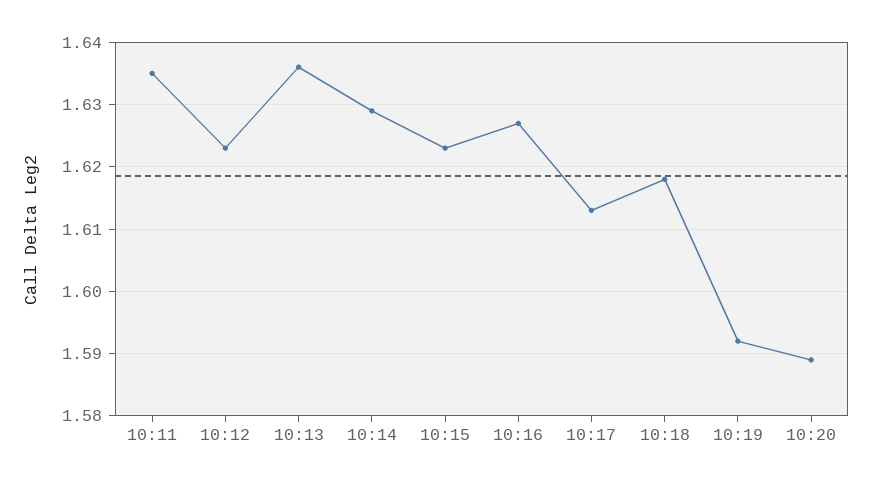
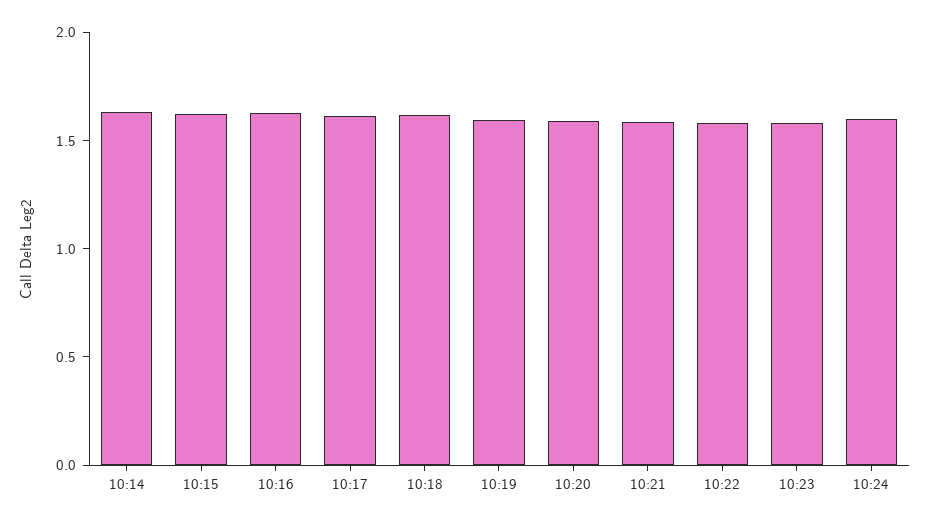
10:11: 1.635 -> none
10:12: 1.623 -> none
10:13: 1.636 -> none
10:21: none -> 1.6
10:22: none -> 1.6
10:23: none -> 1.6
10:24: none -> 1.6

